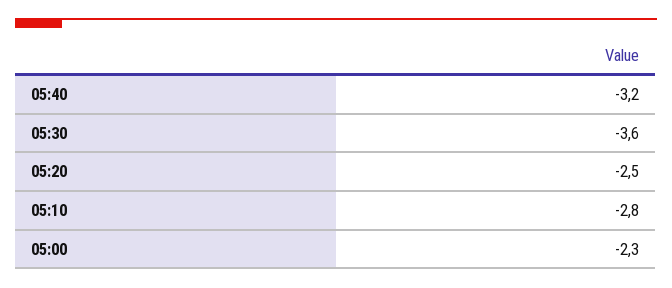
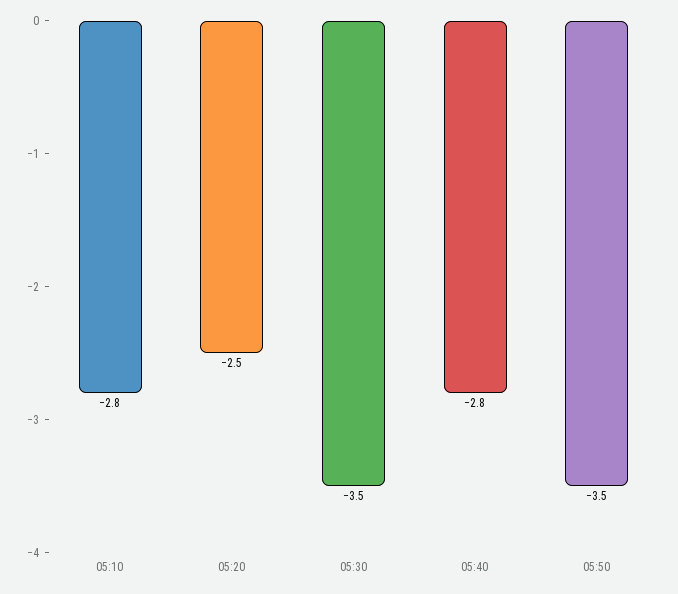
05:40: -3.2 -> -2.8
05:30: -3.6 -> -3.5
05:00: -2.3 -> none
05:50: none -> -3.5

